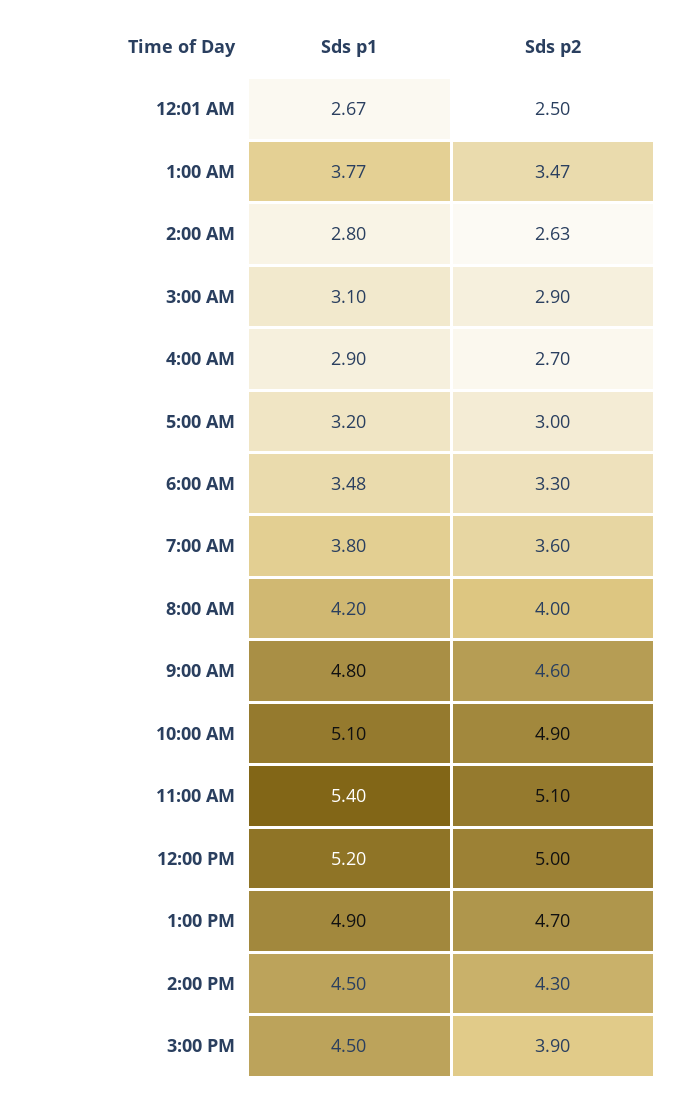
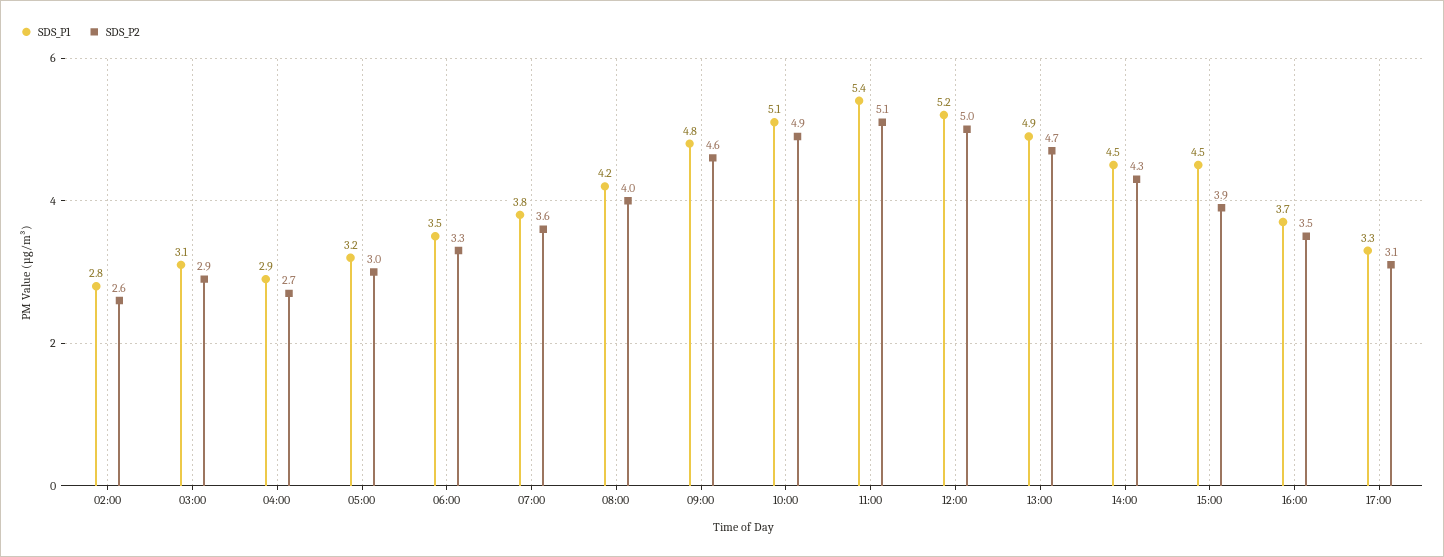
Sds p1, 12:01 AM: 2.67 -> none
Sds p2, 12:01 AM: 2.5 -> none
Sds p1, 1:00 AM: 3.77 -> none
Sds p2, 1:00 AM: 3.47 -> none
Sds p2, 2:00 AM: 2.63 -> 2.6
Sds p1, 6:00 AM: 3.48 -> 3.5
Sds p1, 16:00: none -> 3.7
Sds p2, 16:00: none -> 3.5
Sds p1, 17:00: none -> 3.3
Sds p2, 17:00: none -> 3.1

